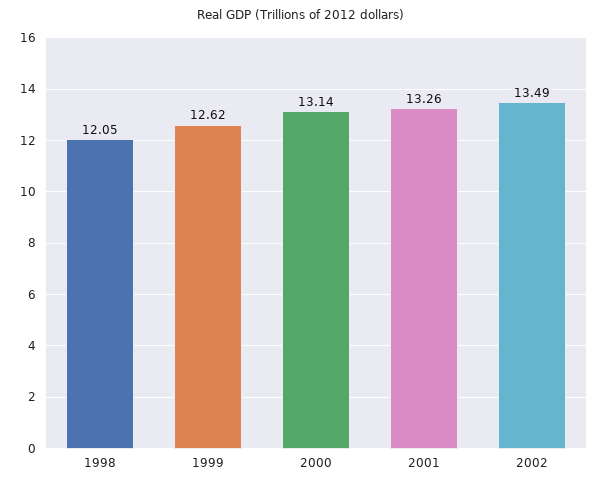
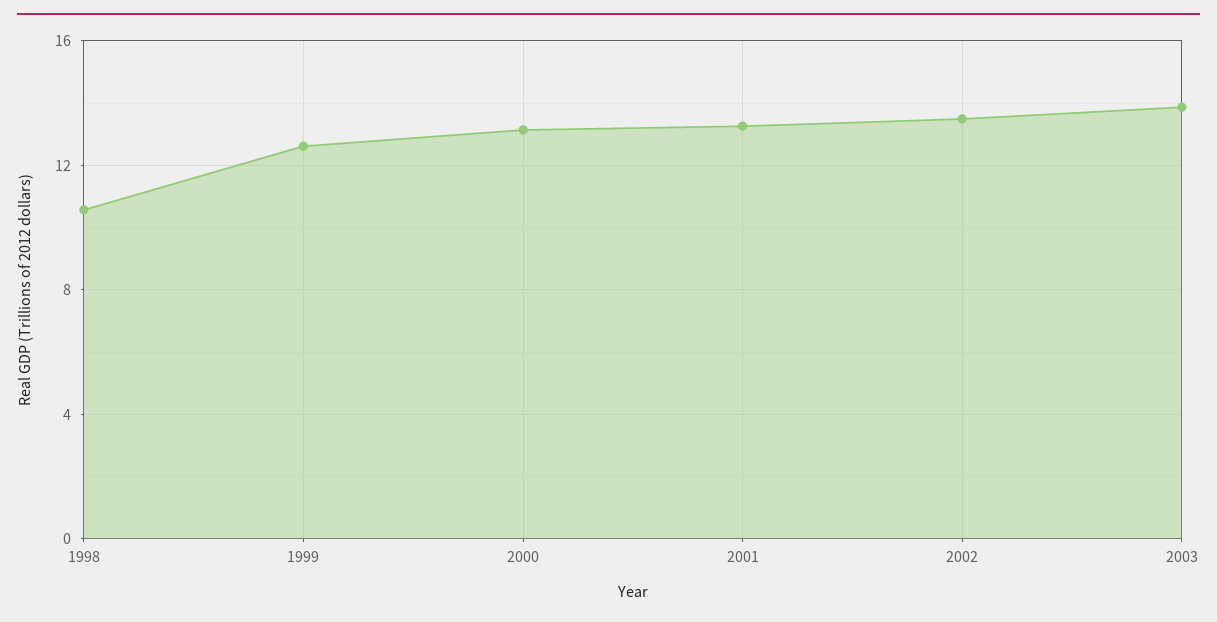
1998: 12.05 -> 10.5
2003: none -> 14

